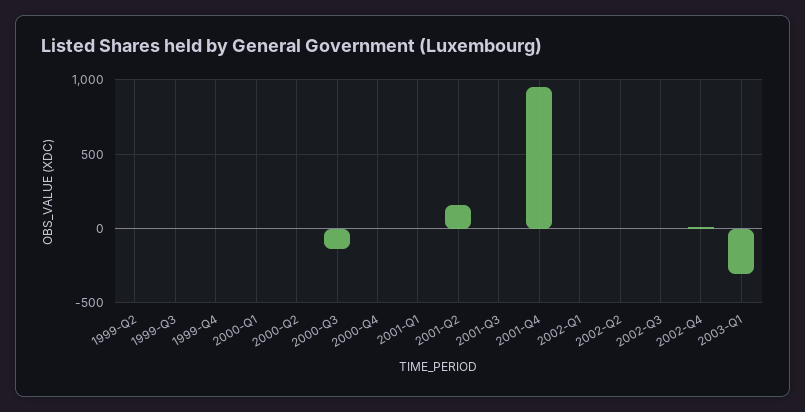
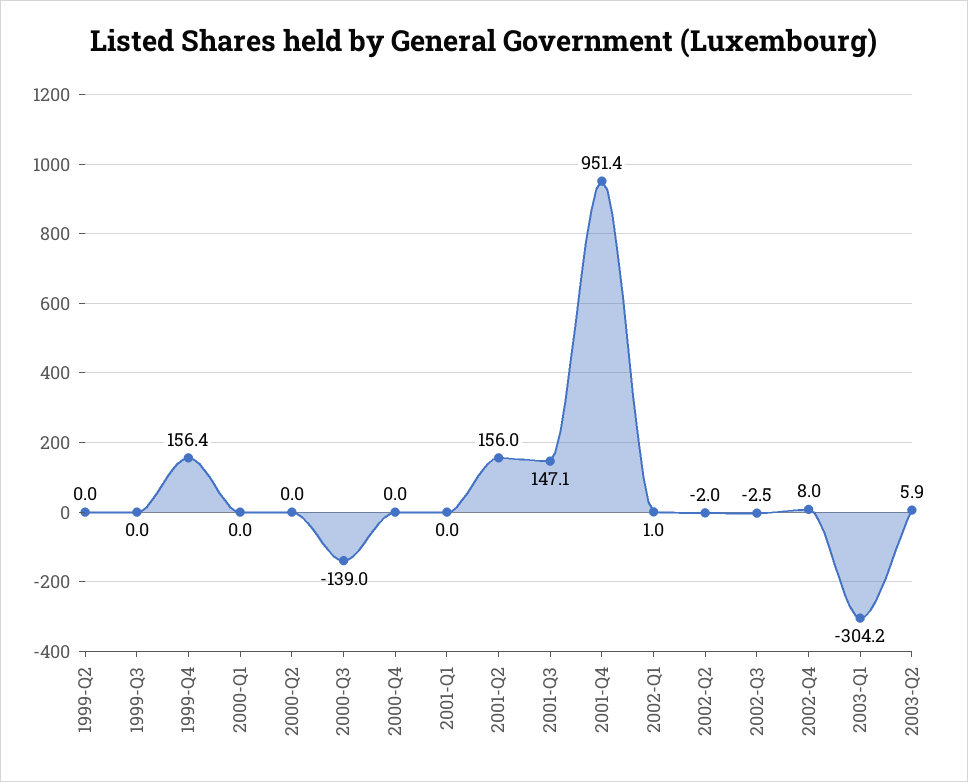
1999-Q4: 0 -> 156.4
2001-Q3: 0 -> 147.1
2003-Q2: none -> 5.9

